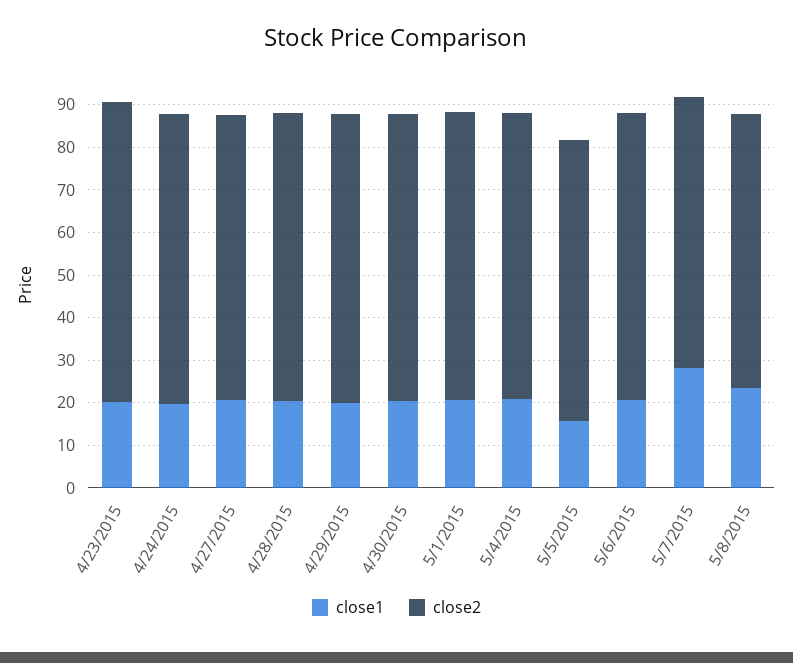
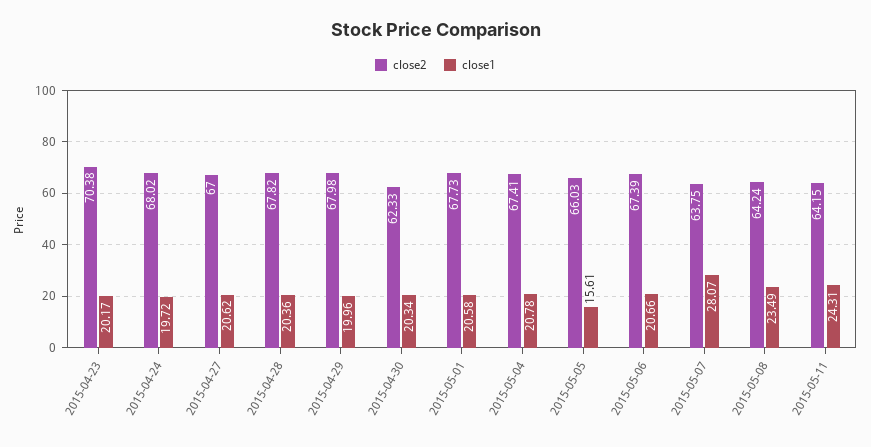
close2, 4/30/2015: 68 -> 62.33
close2, 2015-05-11: none -> 64.15
close1, 2015-05-11: none -> 24.31

